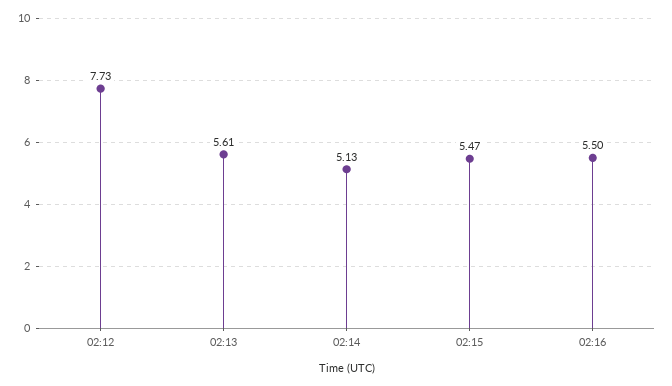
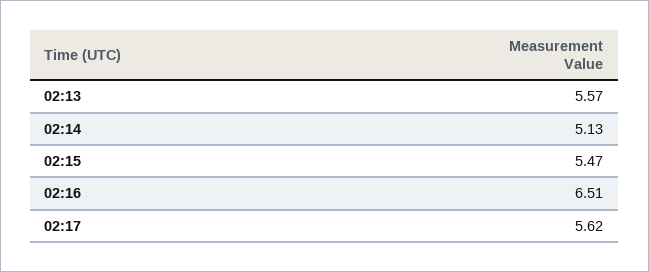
02:12: 7.73 -> none
02:13: 5.61 -> 5.57
02:16: 5.5 -> 6.51
02:17: none -> 5.62

